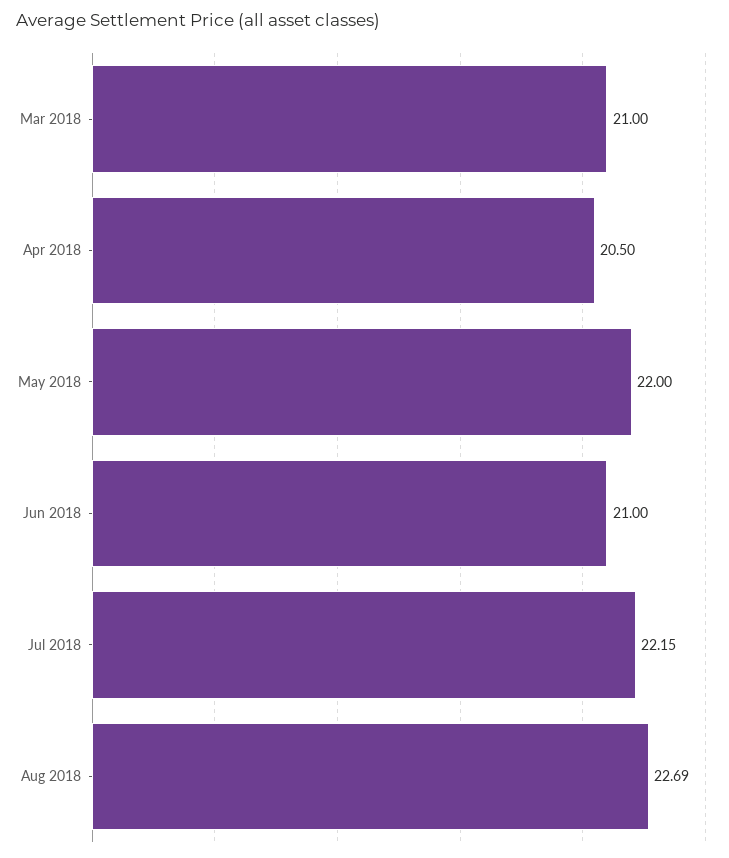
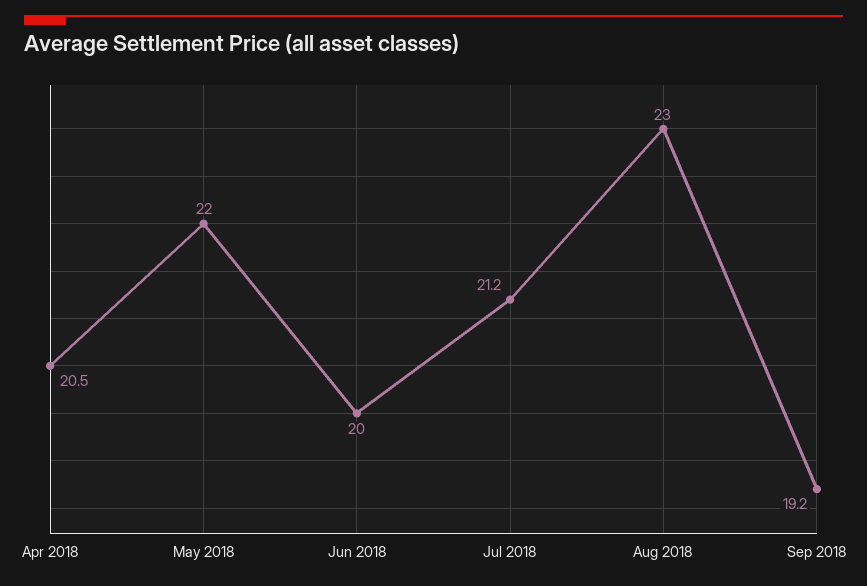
Mar 2018: 21 -> none
Jun 2018: 21 -> 20
Jul 2018: 22.15 -> 21.2
Aug 2018: 22.69 -> 23
Sep 2018: none -> 19.2

